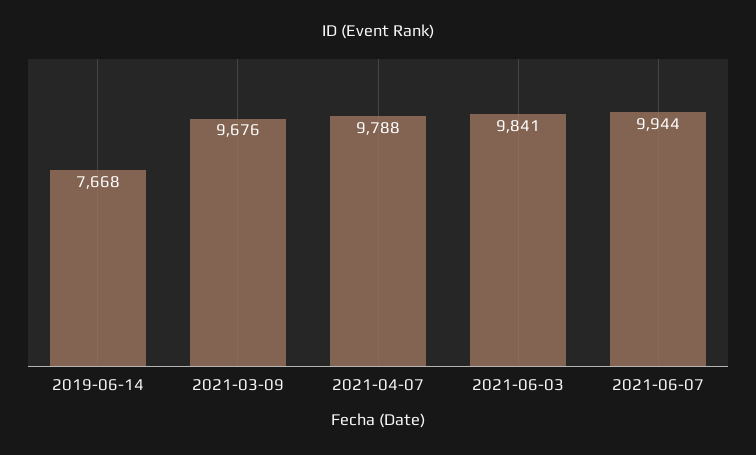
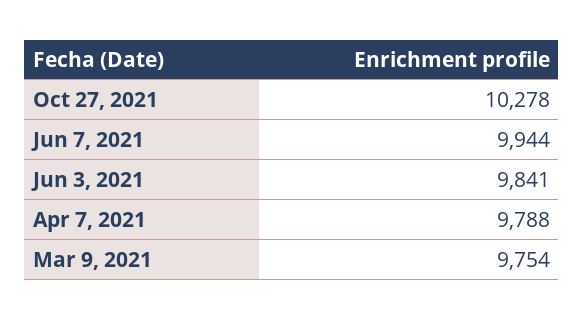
2019-06-14: 7668 -> none
2021-03-09: 9676 -> 9754
Oct 27, 2021: none -> 10278

